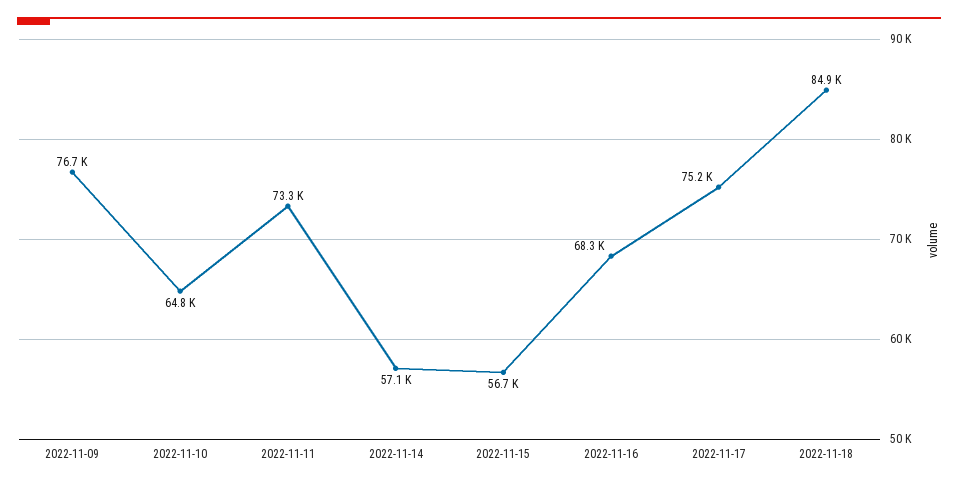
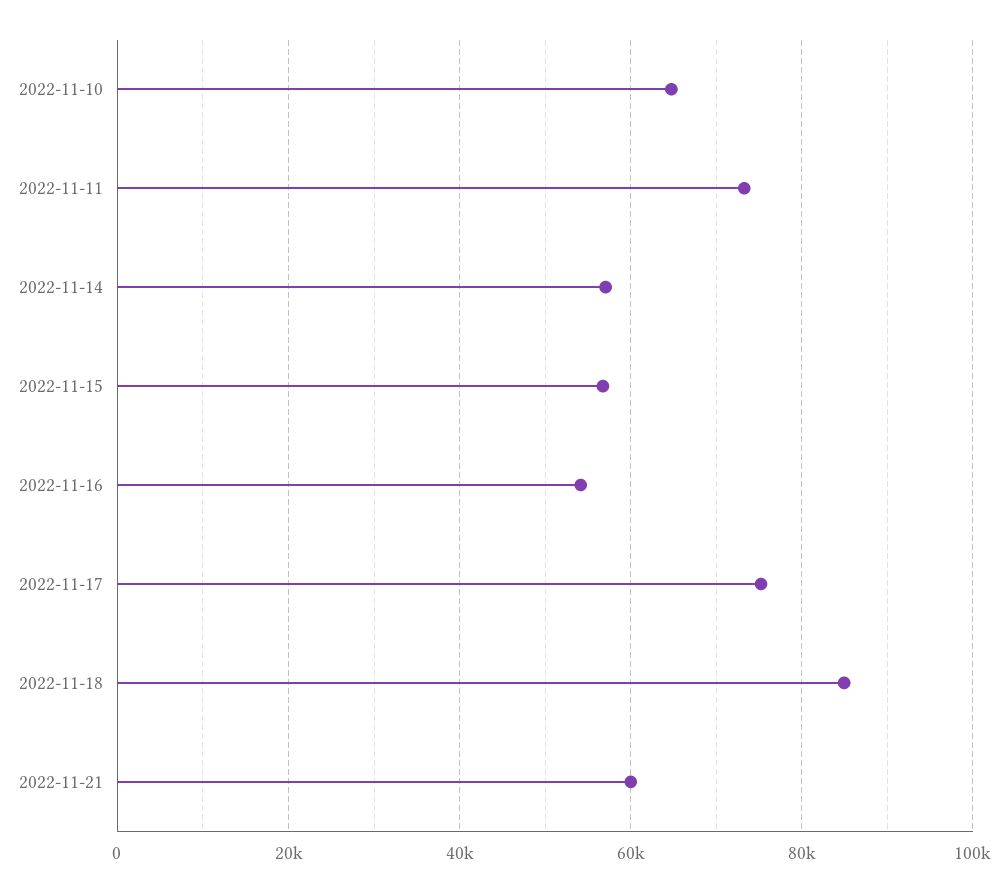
2022-11-09: 76700 -> none
2022-11-16: 68300 -> 54000
2022-11-21: none -> 60000

